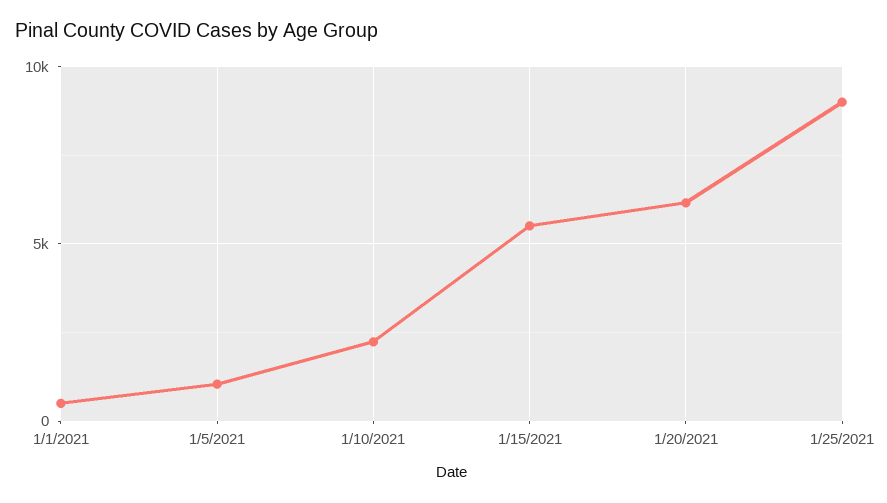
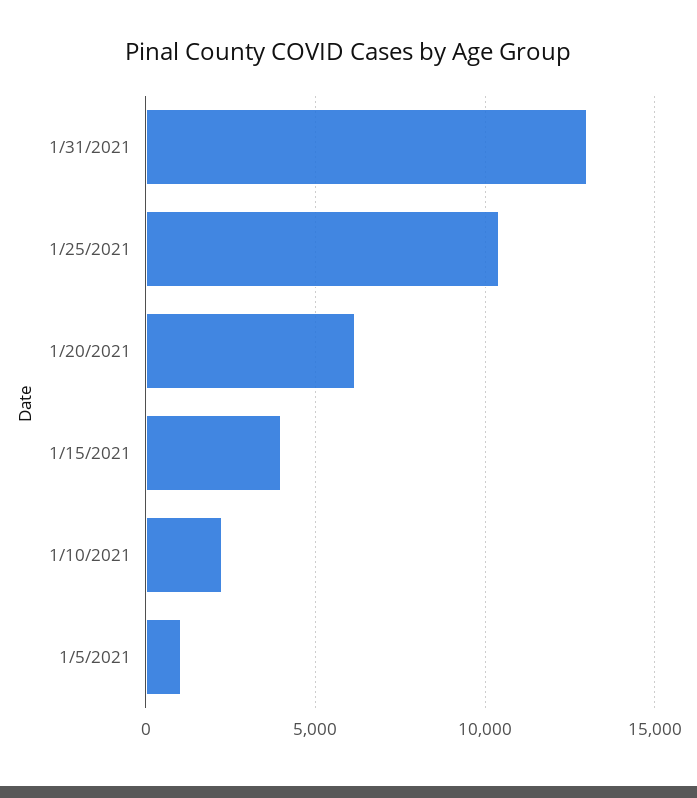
1/1/2021: 500 -> none
1/15/2021: 5500 -> 4000
1/25/2021: 9000 -> 10500
1/31/2021: none -> 13000

